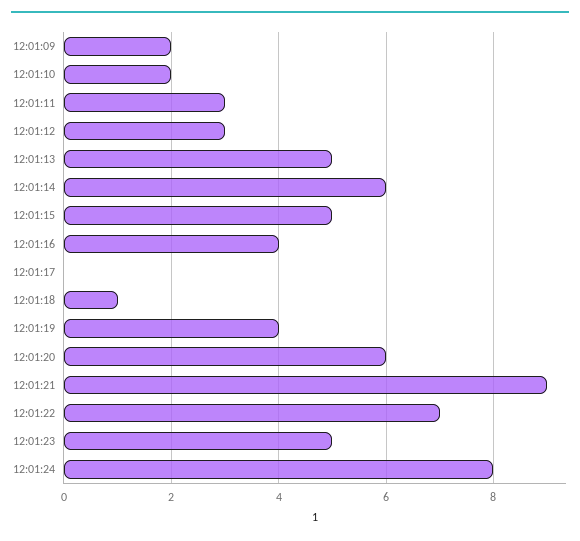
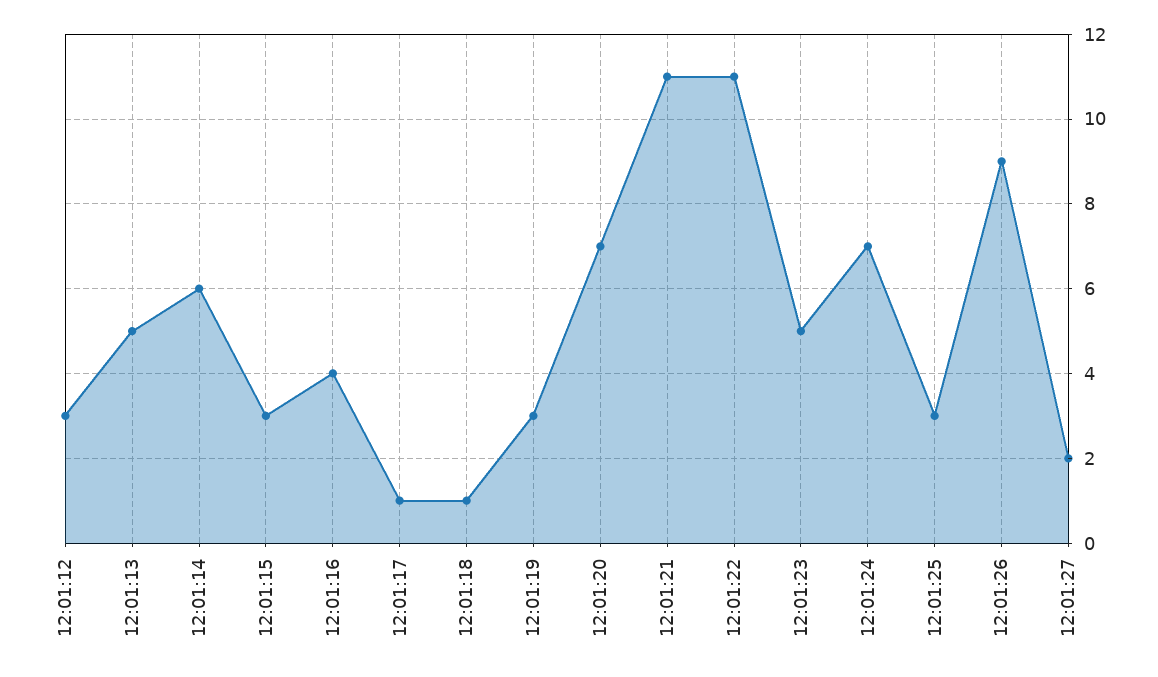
12:01:09: 2 -> none
12:01:10: 2 -> none
12:01:11: 3 -> none
12:01:15: 5 -> 3
12:01:17: 0 -> 1
12:01:19: 4 -> 3
12:01:20: 6 -> 7
12:01:21: 9 -> 11
12:01:22: 7 -> 11
12:01:24: 8 -> 7
12:01:25: none -> 3
12:01:26: none -> 9
12:01:27: none -> 2

